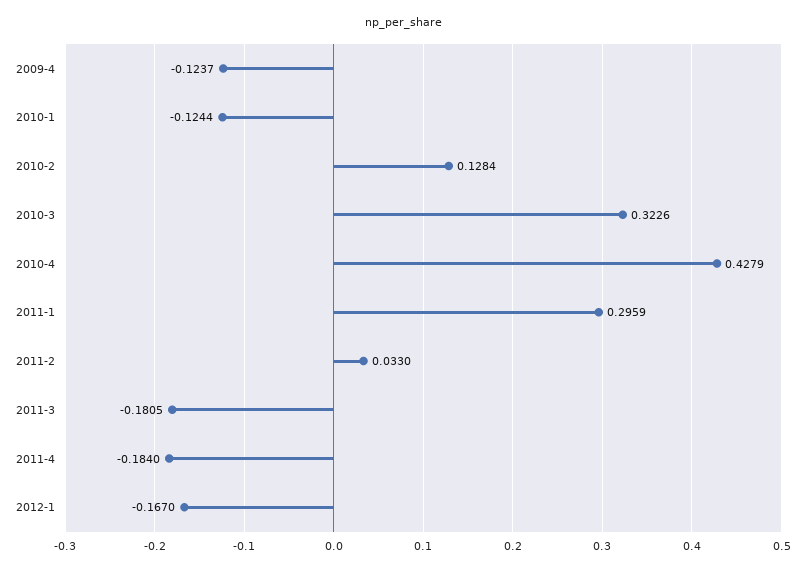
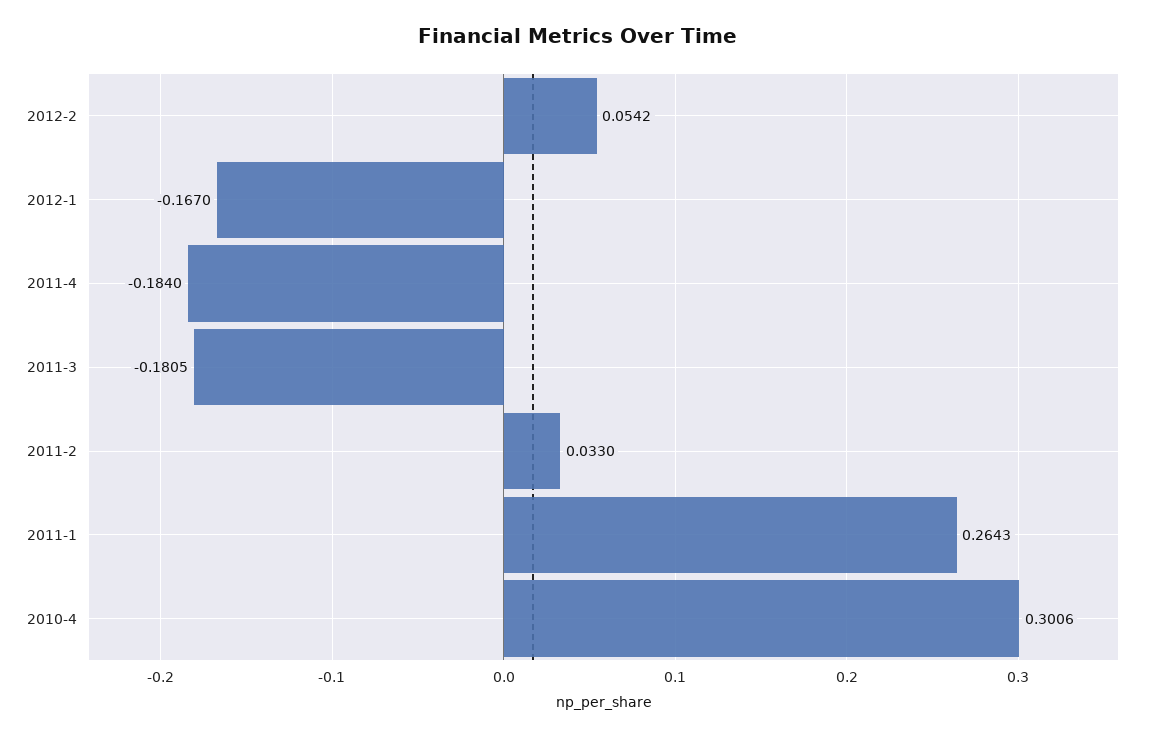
2009-4: -0.1237 -> none
2010-1: -0.1244 -> none
2010-2: 0.1284 -> none
2010-3: 0.3226 -> none
2010-4: 0.4279 -> 0.3006
2011-1: 0.2959 -> 0.2643
2012-2: none -> 0.0542

